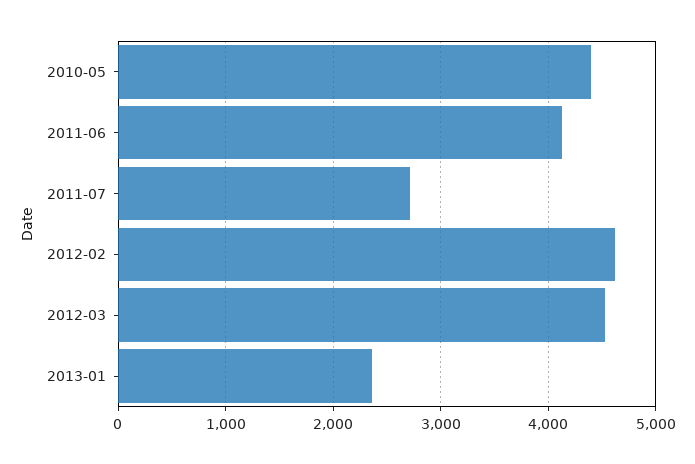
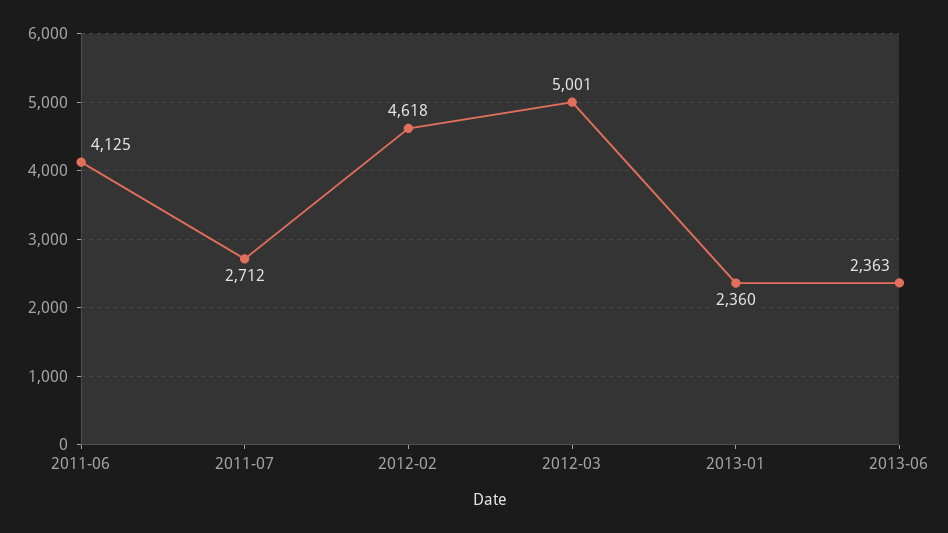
2010-05: 4400 -> none
2012-03: 4500 -> 5001
2013-06: none -> 2363

